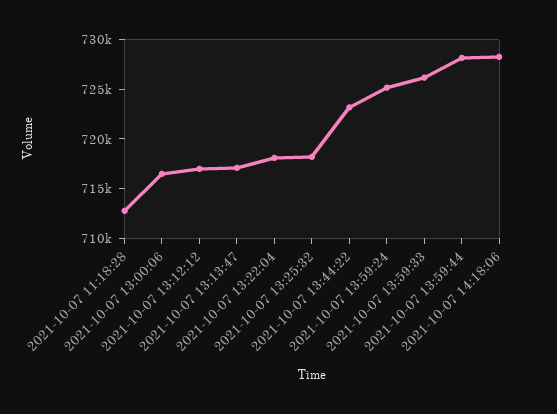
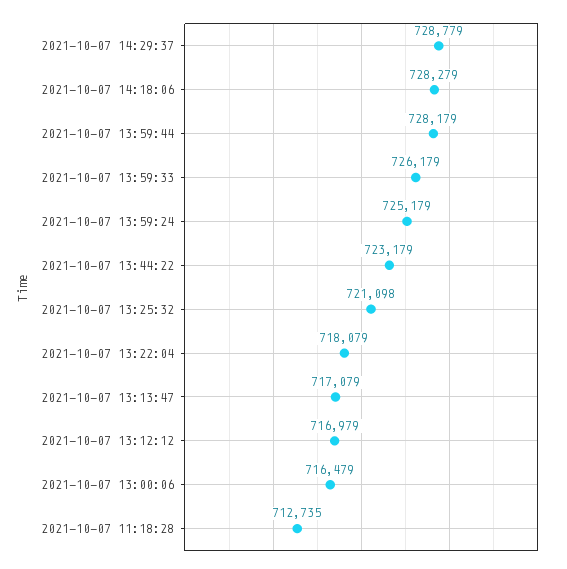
2021-10-07 13:25:32: 718000 -> 721098
2021-10-07 14:29:37: none -> 728779

